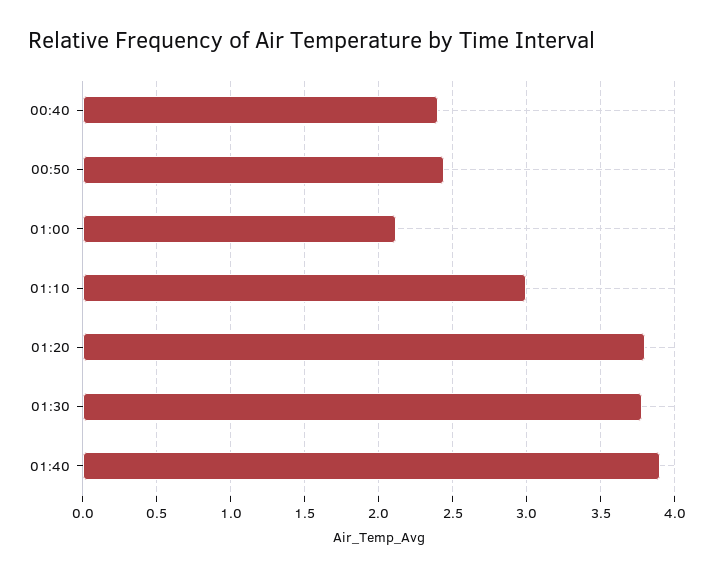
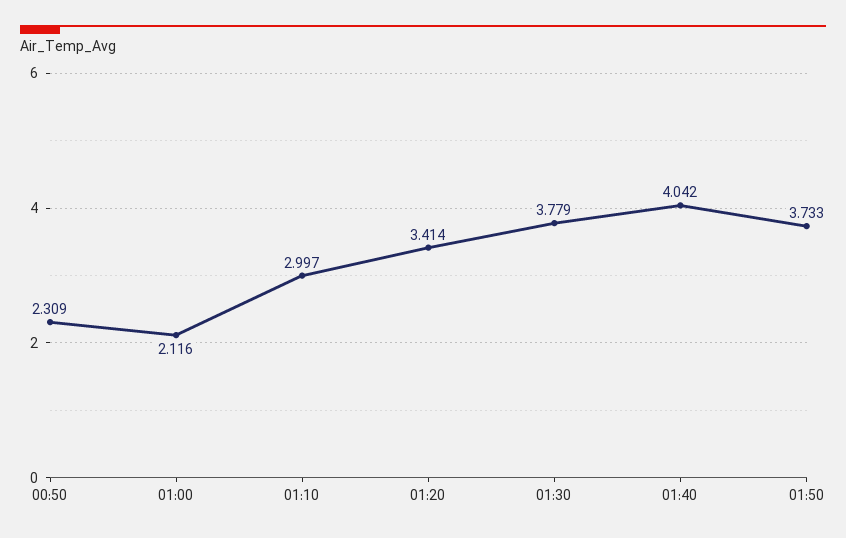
00:40: 2.4 -> none
00:50: 2.45 -> 2.309
01:20: 3.8 -> 3.414
01:40: 3.9 -> 4.042
01:50: none -> 3.733

